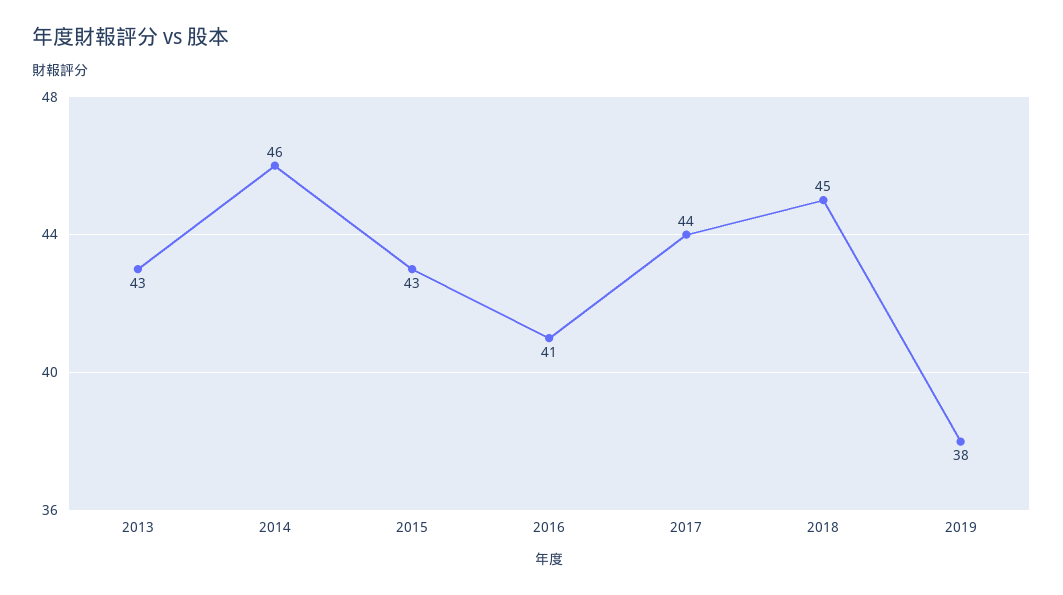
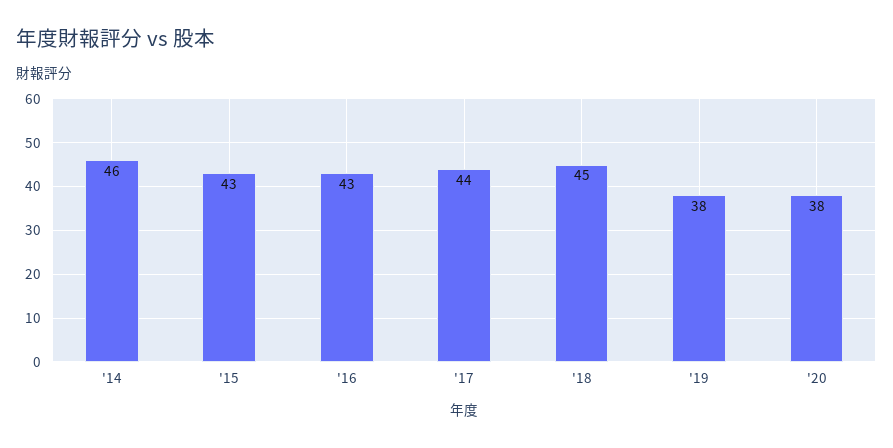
2013: 43 -> none
2016: 41 -> 43
'20: none -> 38

